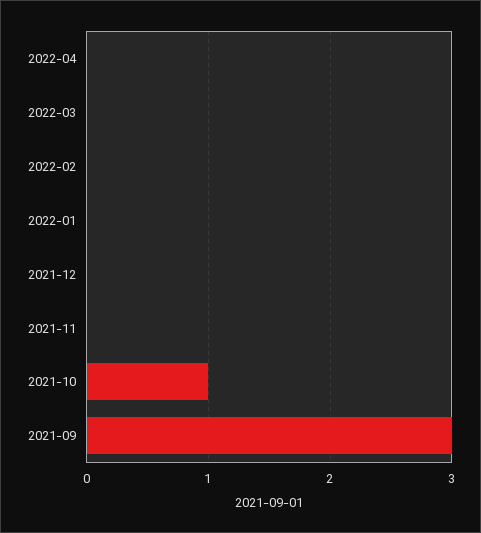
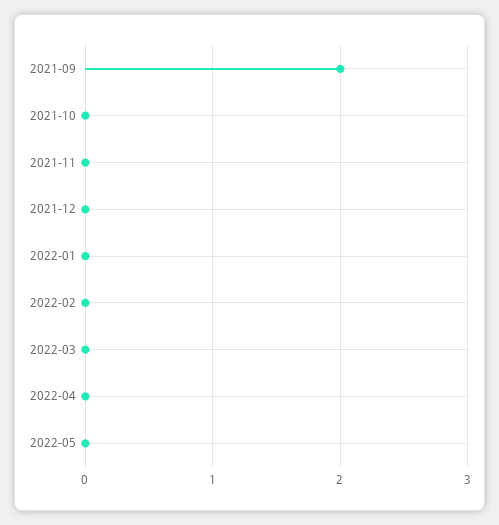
2021-10: 1 -> 0
2021-09: 3 -> 2
2022-05: none -> 0

